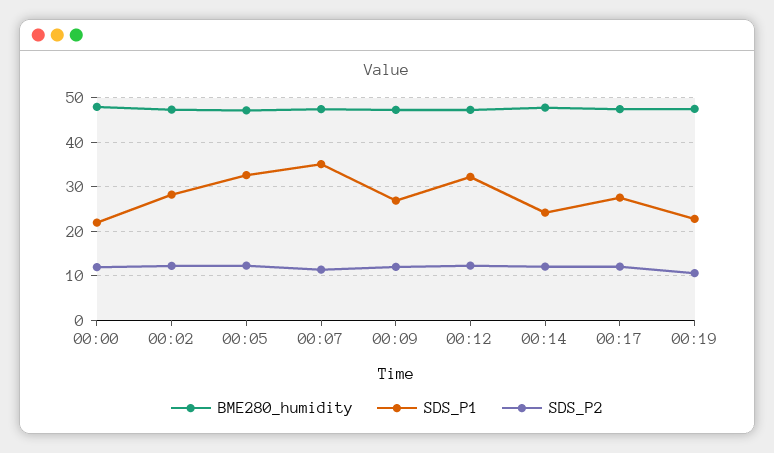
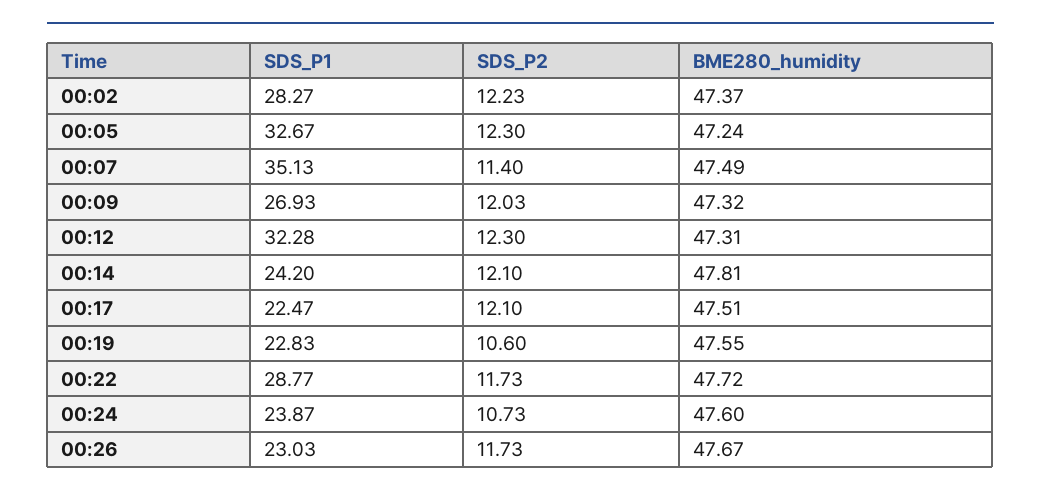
BME280_humidity, 00:00: 48 -> none
SDS_P1, 00:00: 22 -> none
SDS_P2, 00:00: 12 -> none
SDS_P1, 00:17: 28 -> 22.47
SDS_P1, 00:22: none -> 28.77
SDS_P2, 00:22: none -> 11.73
BME280_humidity, 00:22: none -> 47.72
SDS_P1, 00:24: none -> 23.87
SDS_P2, 00:24: none -> 10.73
BME280_humidity, 00:24: none -> 47.6
SDS_P1, 00:26: none -> 23.03
SDS_P2, 00:26: none -> 11.73
BME280_humidity, 00:26: none -> 47.67

